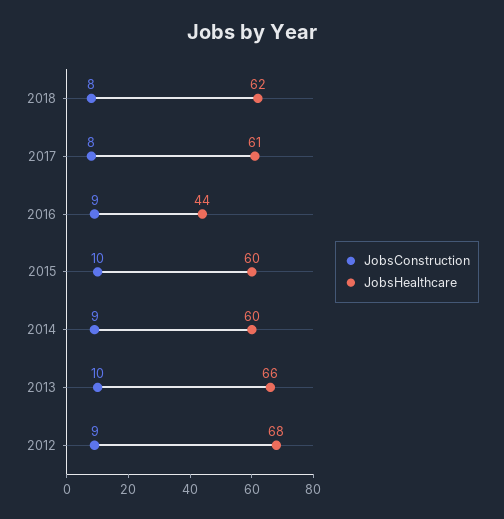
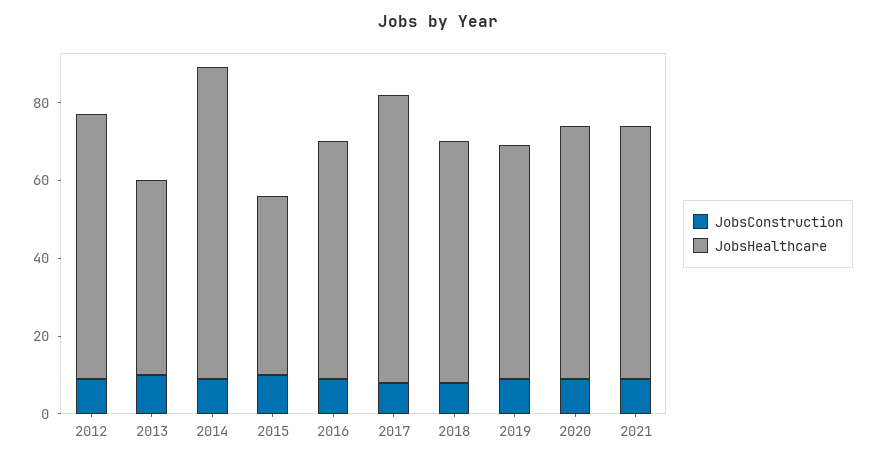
JobsHealthcare, 2017: 61 -> 75
JobsHealthcare, 2016: 44 -> 60
JobsHealthcare, 2015: 60 -> 45
JobsHealthcare, 2014: 60 -> 80
JobsHealthcare, 2013: 66 -> 50
JobsConstruction, 2019: none -> 10
JobsHealthcare, 2019: none -> 60
JobsConstruction, 2020: none -> 10
JobsHealthcare, 2020: none -> 65
JobsConstruction, 2021: none -> 10
JobsHealthcare, 2021: none -> 65

